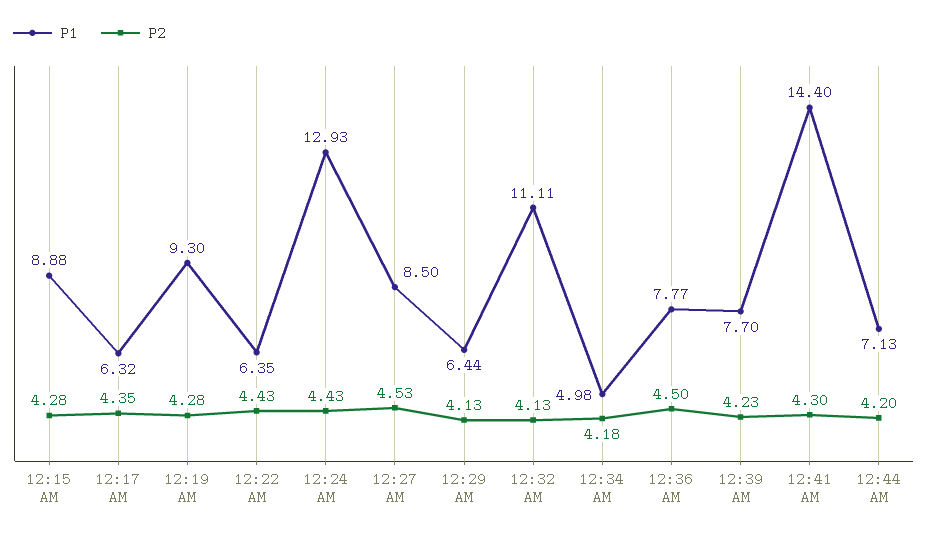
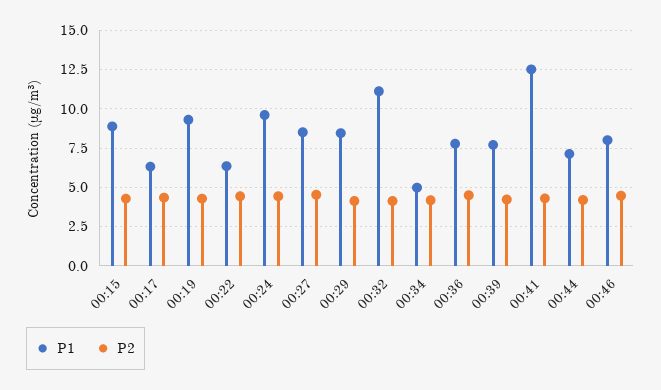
P1, 12:24 AM: 12.93 -> 9.5
P1, 12:29 AM: 6.44 -> 8.5
P1, 12:41 AM: 14.4 -> 12.5
P1, 00:46: none -> 8
P2, 00:46: none -> 4.5

